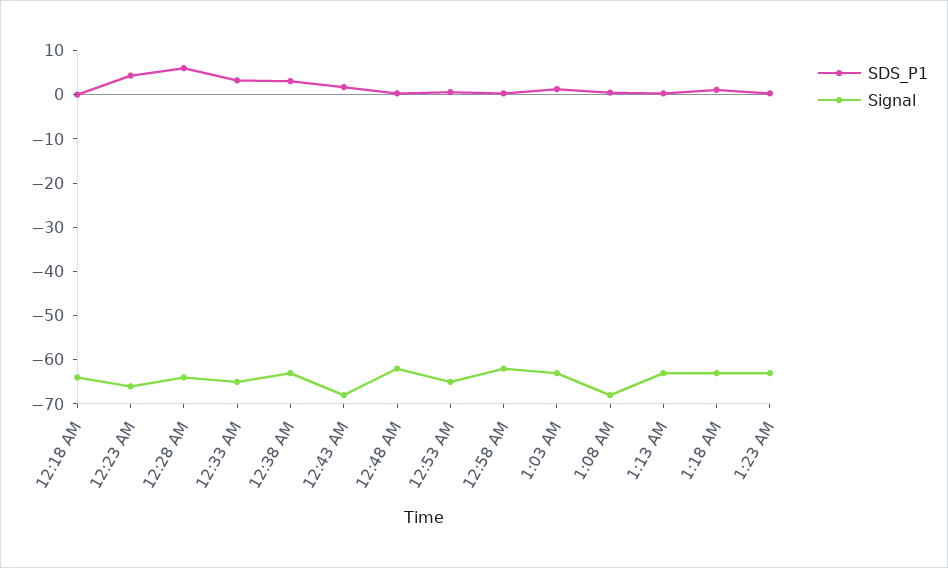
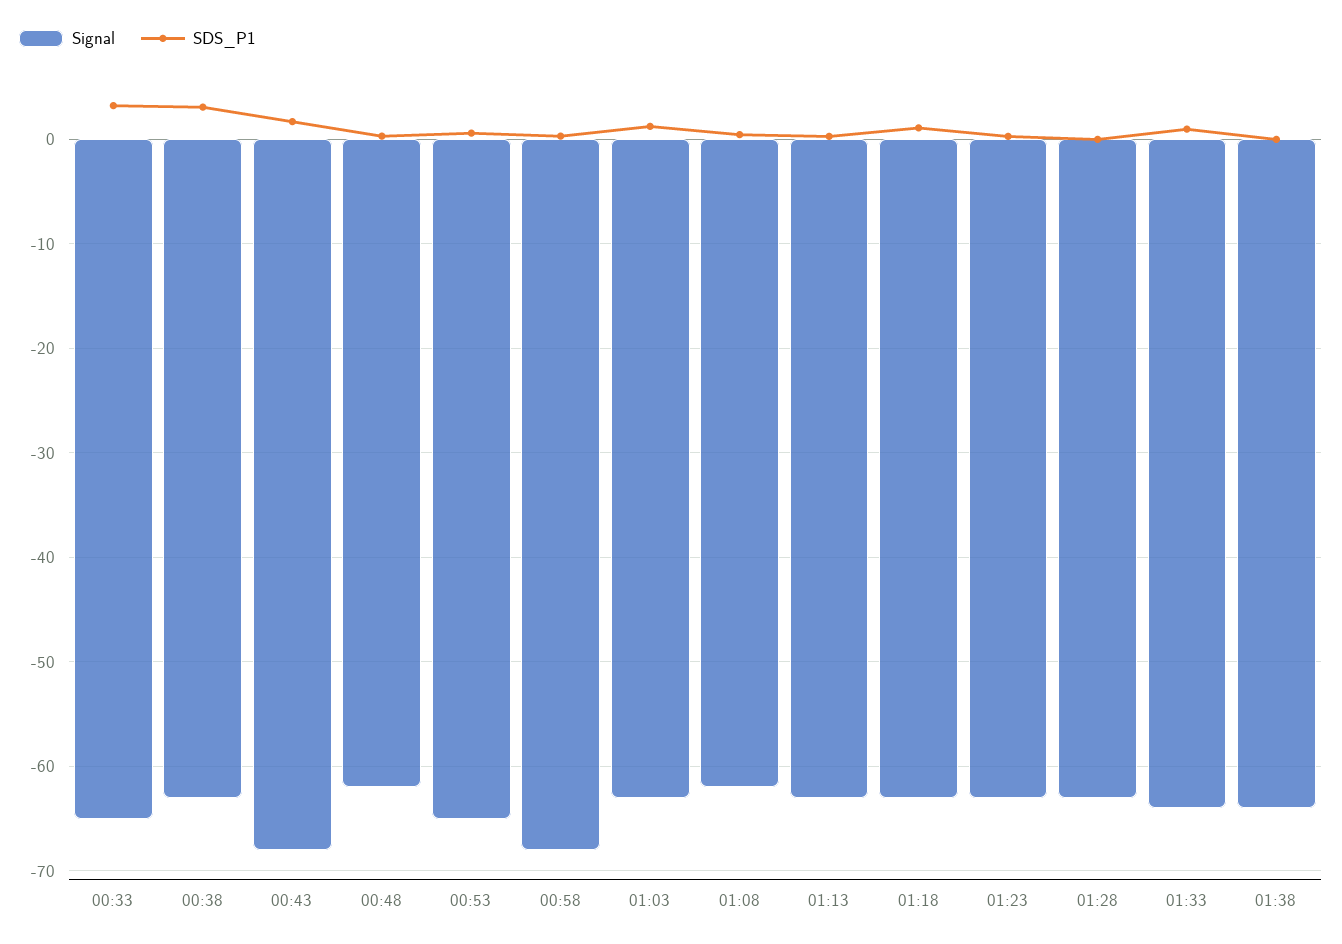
SDS_P1, 12:18 AM: 0 -> none
Signal, 12:18 AM: -64 -> none
SDS_P1, 12:23 AM: 4 -> none
Signal, 12:23 AM: -66 -> none
SDS_P1, 12:28 AM: 6 -> none
Signal, 12:28 AM: -64 -> none
Signal, 12:58 AM: -62 -> -68
Signal, 1:08 AM: -68 -> -62
Signal, 01:28: none -> -63
SDS_P1, 01:28: none -> 0
Signal, 01:33: none -> -64
SDS_P1, 01:33: none -> 1
Signal, 01:38: none -> -64
SDS_P1, 01:38: none -> 0

